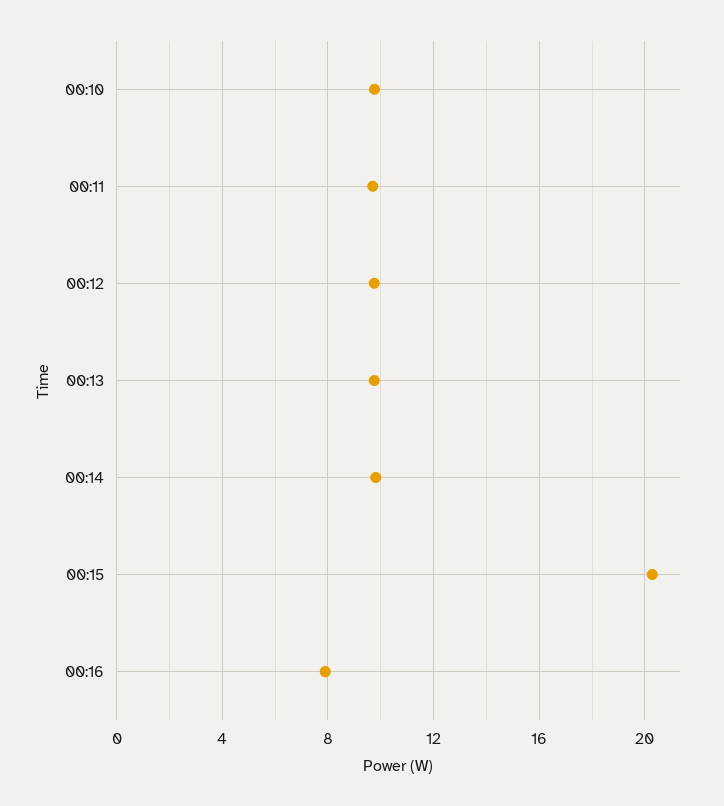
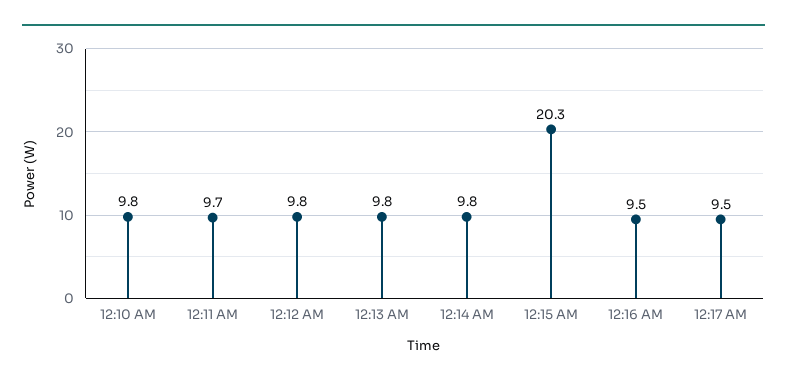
00:16: 8 -> 9.5
12:17 AM: none -> 9.5

